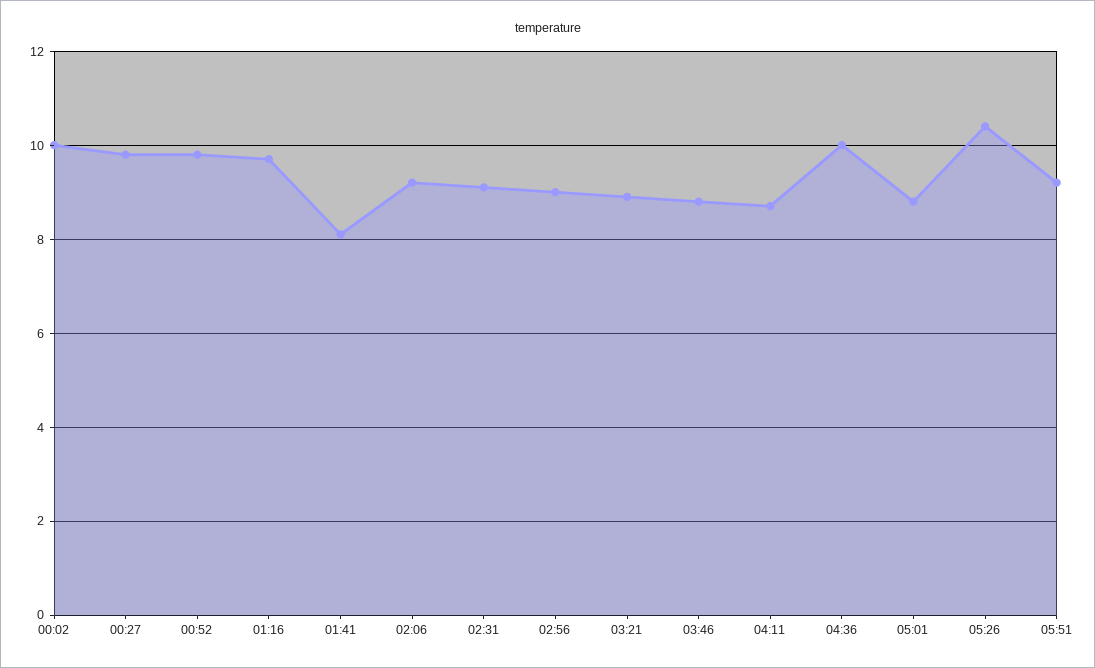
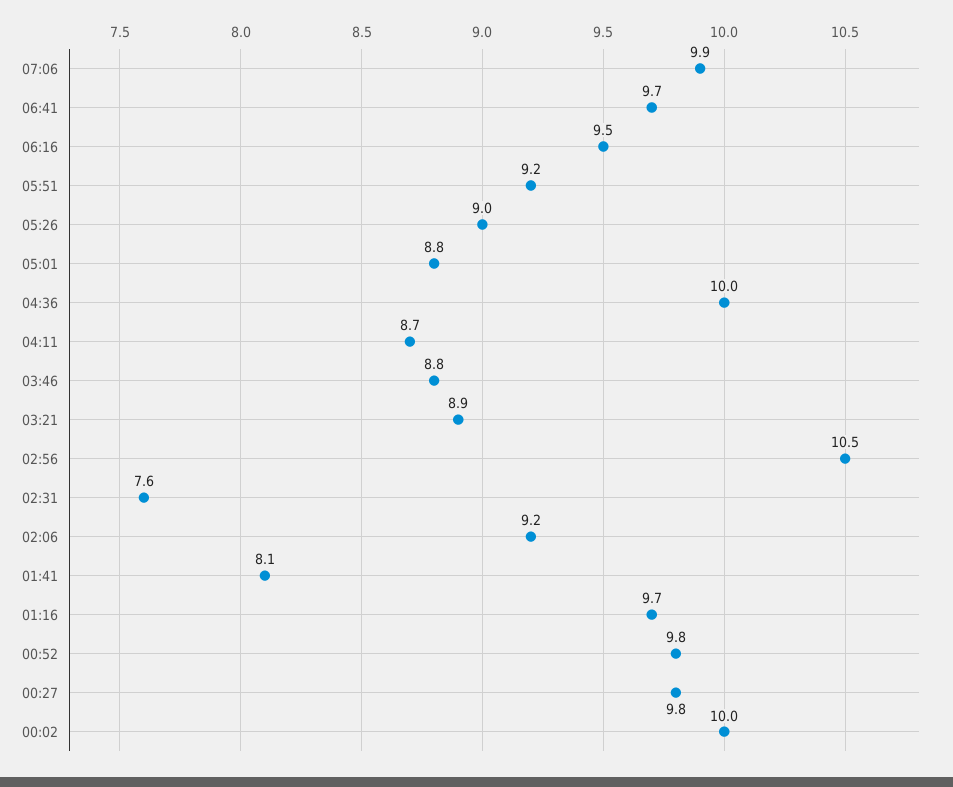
02:31: 9 -> 7.6
02:56: 9 -> 10.5
05:26: 10.5 -> 9
07:06: none -> 9.9
06:41: none -> 9.7
06:16: none -> 9.5

